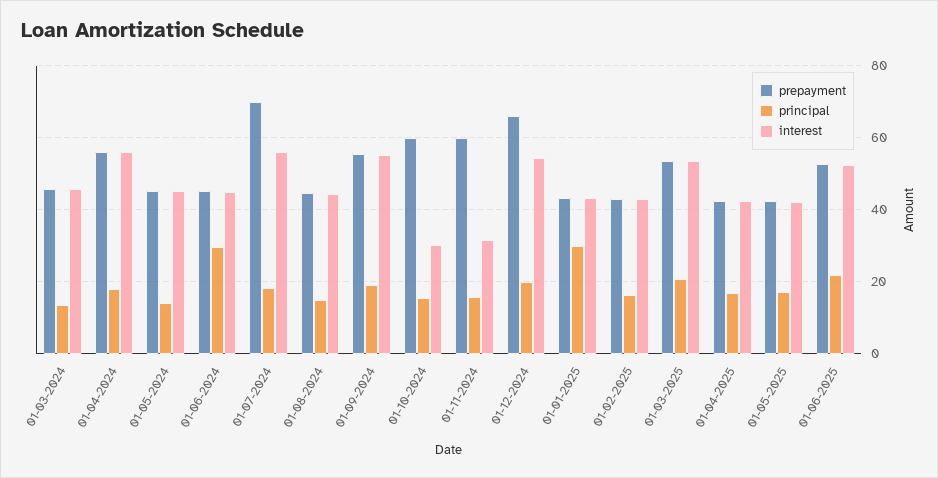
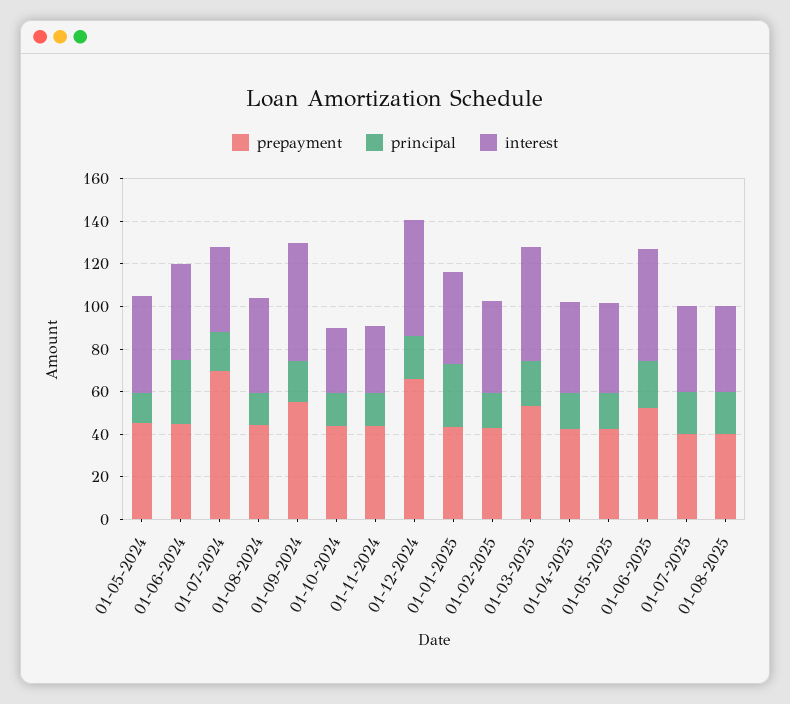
prepayment, 01-03-2024: 46 -> none
principal, 01-03-2024: 14 -> none
interest, 01-03-2024: 46 -> none
prepayment, 01-04-2024: 56 -> none
principal, 01-04-2024: 18 -> none
interest, 01-04-2024: 56 -> none
interest, 01-07-2024: 56 -> 40
prepayment, 01-10-2024: 60 -> 45
prepayment, 01-11-2024: 60 -> 45
prepayment, 01-07-2025: none -> 40
principal, 01-07-2025: none -> 20
interest, 01-07-2025: none -> 40
prepayment, 01-08-2025: none -> 40
principal, 01-08-2025: none -> 20
interest, 01-08-2025: none -> 40

